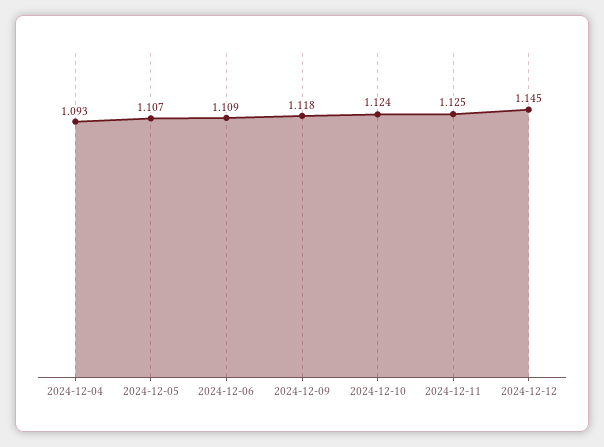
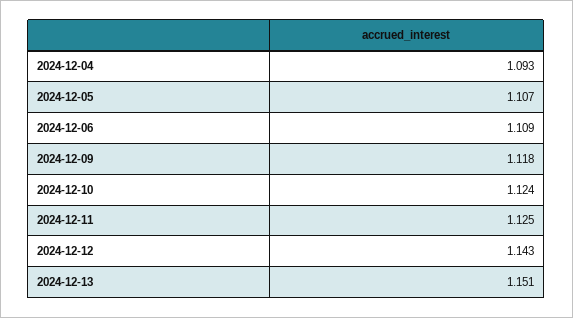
2024-12-12: 1.145 -> 1.143
2024-12-13: none -> 1.151

